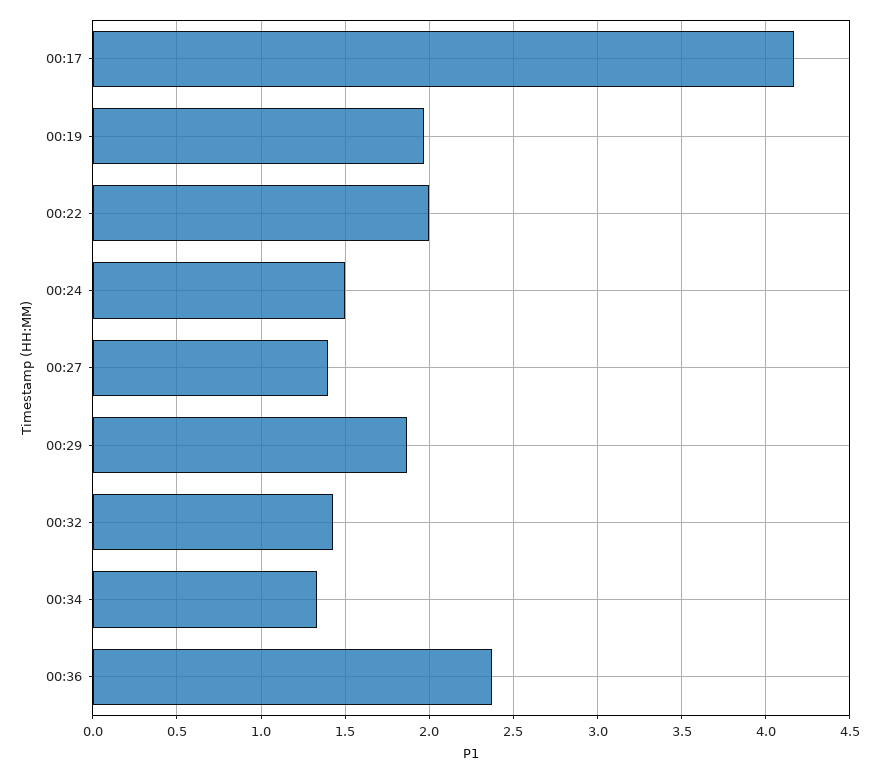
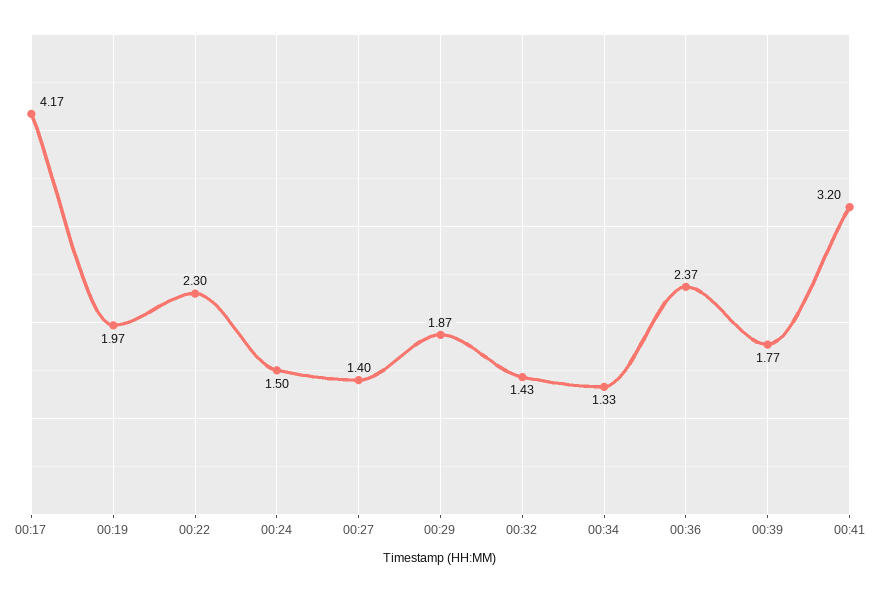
00:22: 2 -> 2.3
00:39: none -> 1.77
00:41: none -> 3.2

